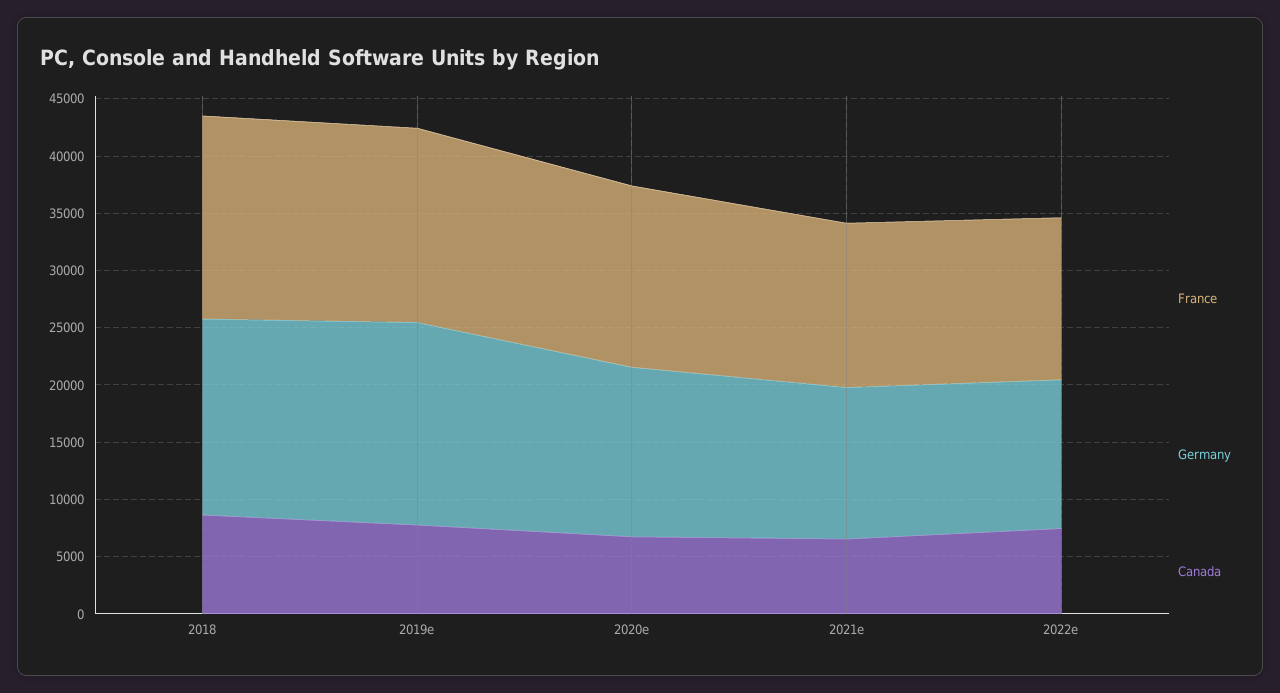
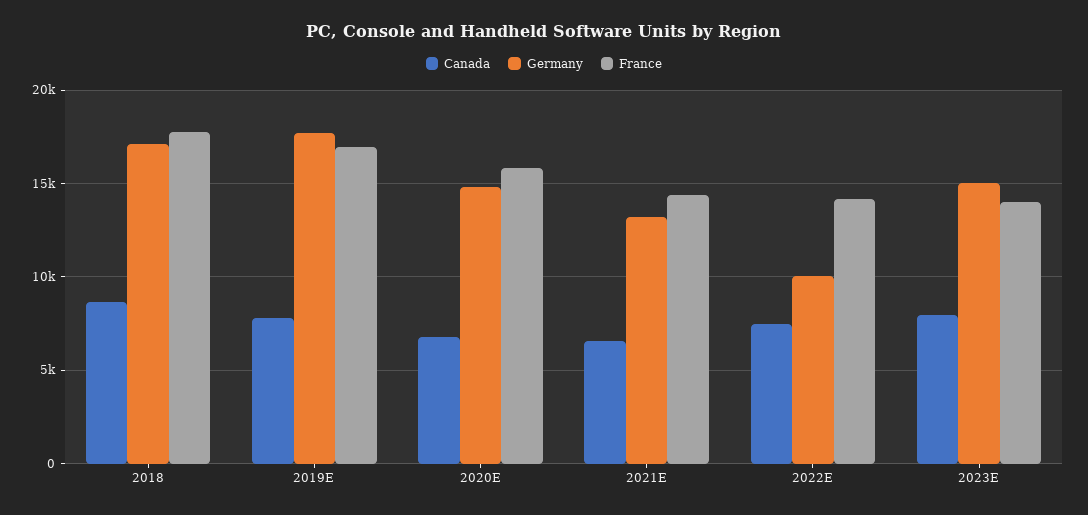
Germany, 2022e: 13000 -> 10000
Canada, 2023E: none -> 8000
Germany, 2023E: none -> 15000
France, 2023E: none -> 14000

